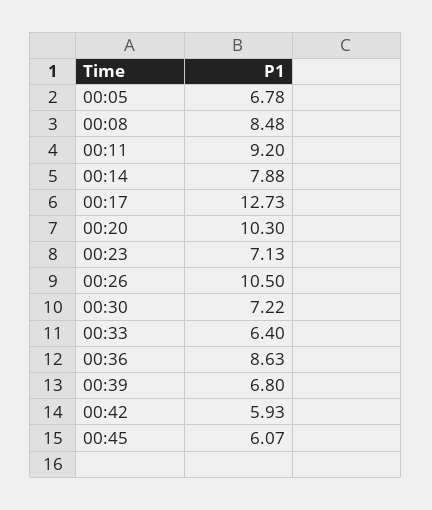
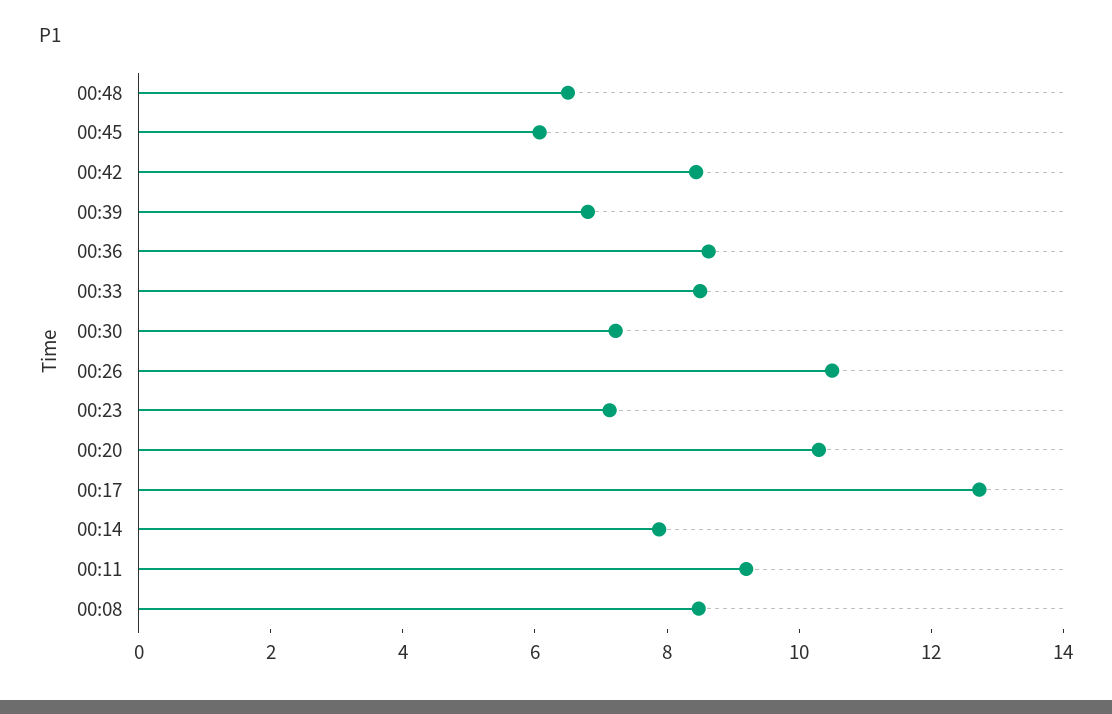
00:05: 6.78 -> none
00:33: 6.4 -> 8.5
00:42: 5.93 -> 8.5
00:48: none -> 6.5

